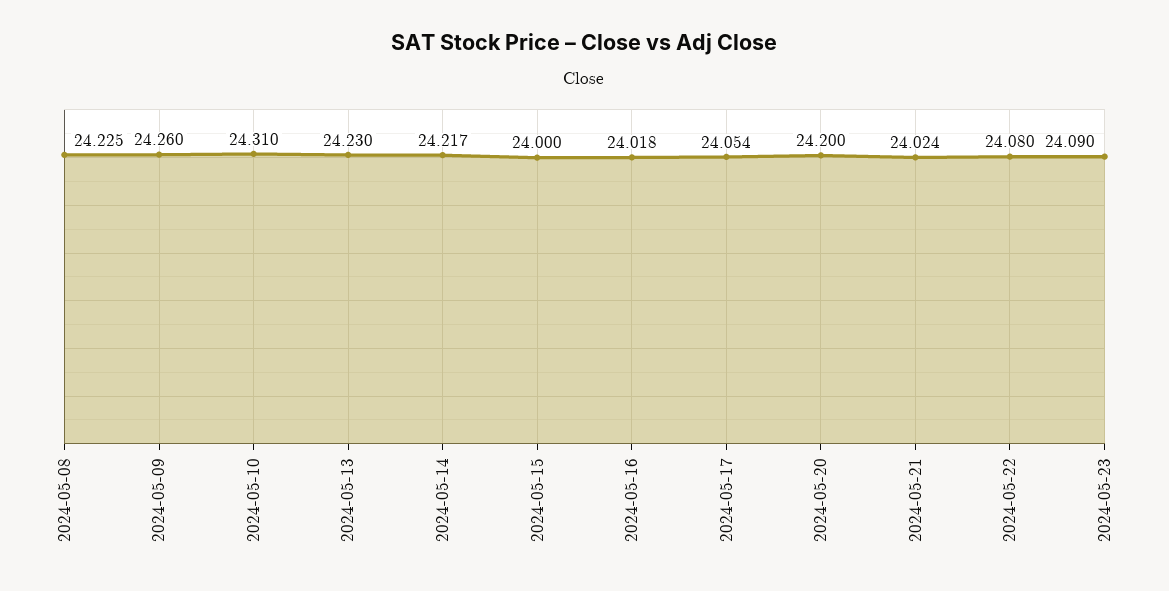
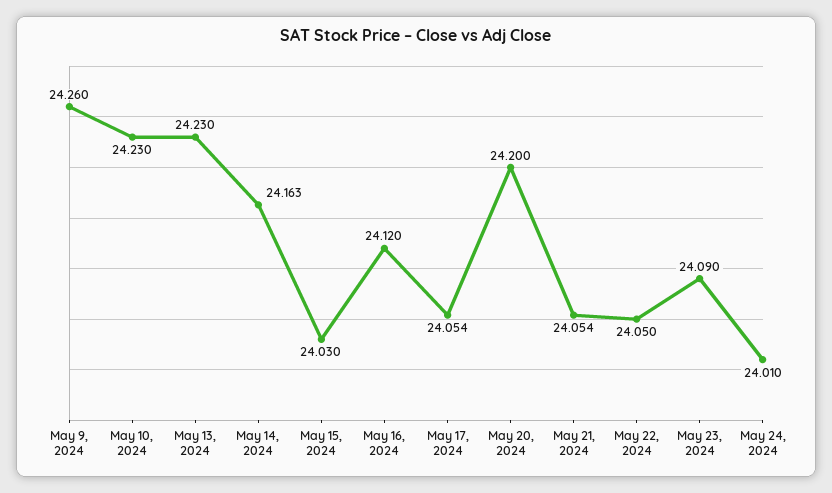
2024-05-08: 24.225 -> none
2024-05-10: 24.31 -> 24.23
2024-05-14: 24.217 -> 24.163
2024-05-15: 24 -> 24.03
2024-05-16: 24.018 -> 24.12
2024-05-21: 24.024 -> 24.054
2024-05-22: 24.08 -> 24.05
May 24, 2024: none -> 24.01

